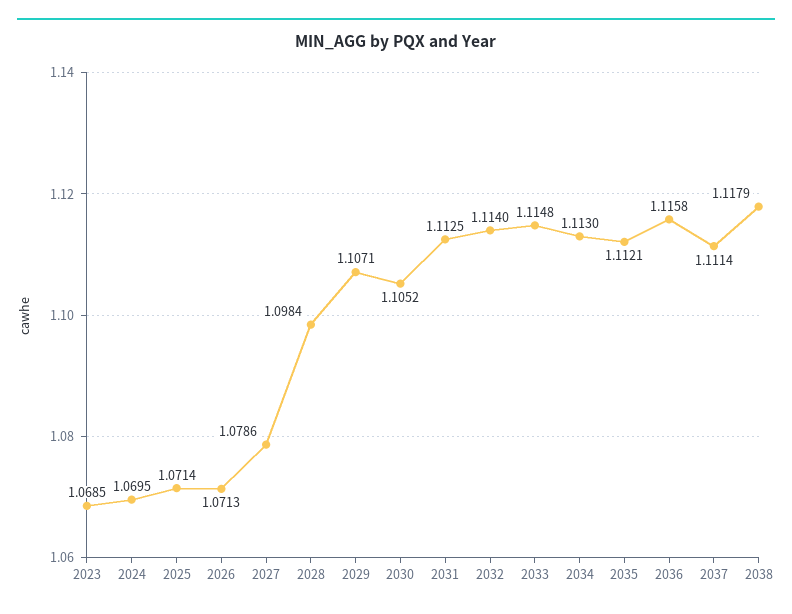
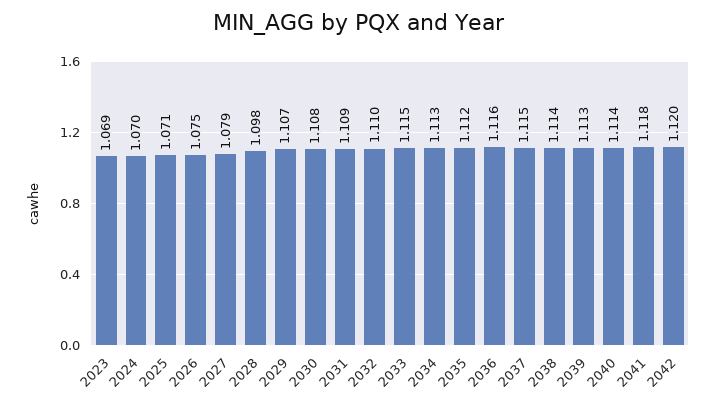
2026: 1.0713 -> 1.075
2030: 1.1052 -> 1.108
2031: 1.1125 -> 1.109
2032: 1.114 -> 1.11
2037: 1.1114 -> 1.115
2038: 1.1179 -> 1.114
2039: none -> 1.113
2040: none -> 1.114
2041: none -> 1.118
2042: none -> 1.12

